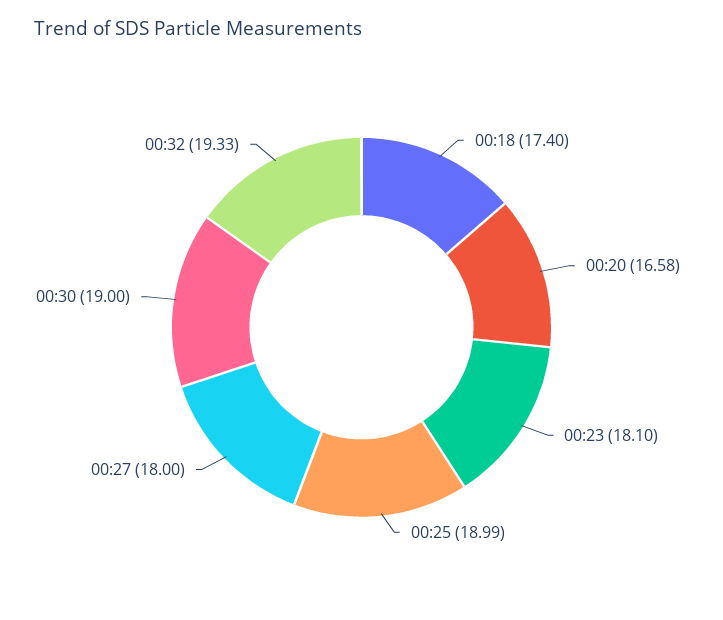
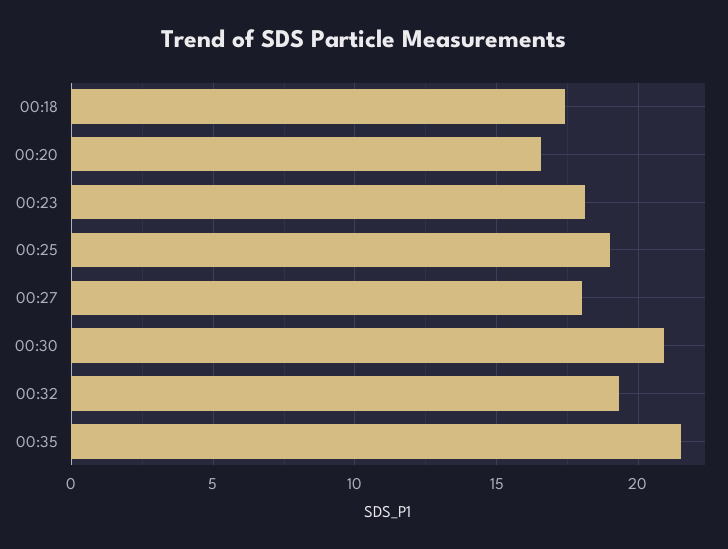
00:30: 19 -> 21
00:35: none -> 21.5

